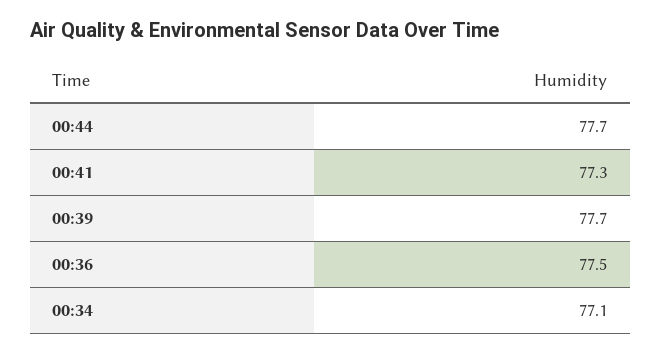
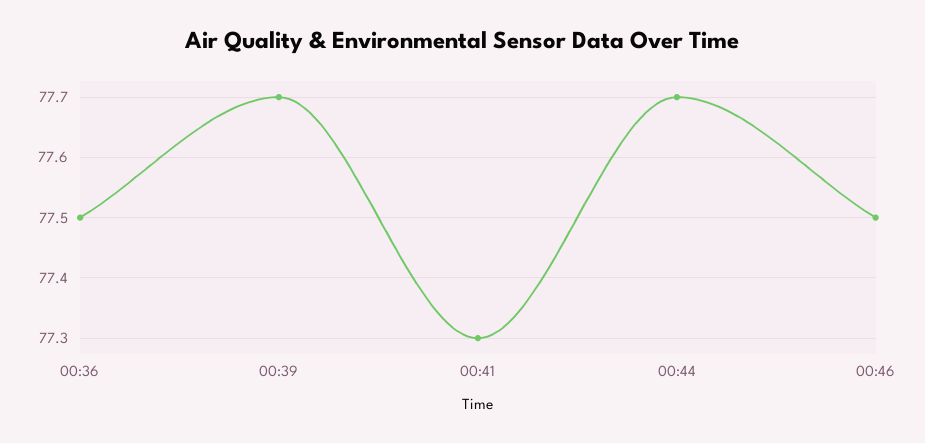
00:34: 77.1 -> none
00:46: none -> 77.5

